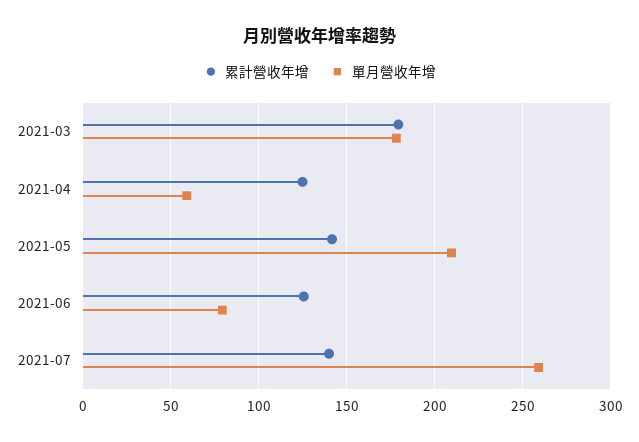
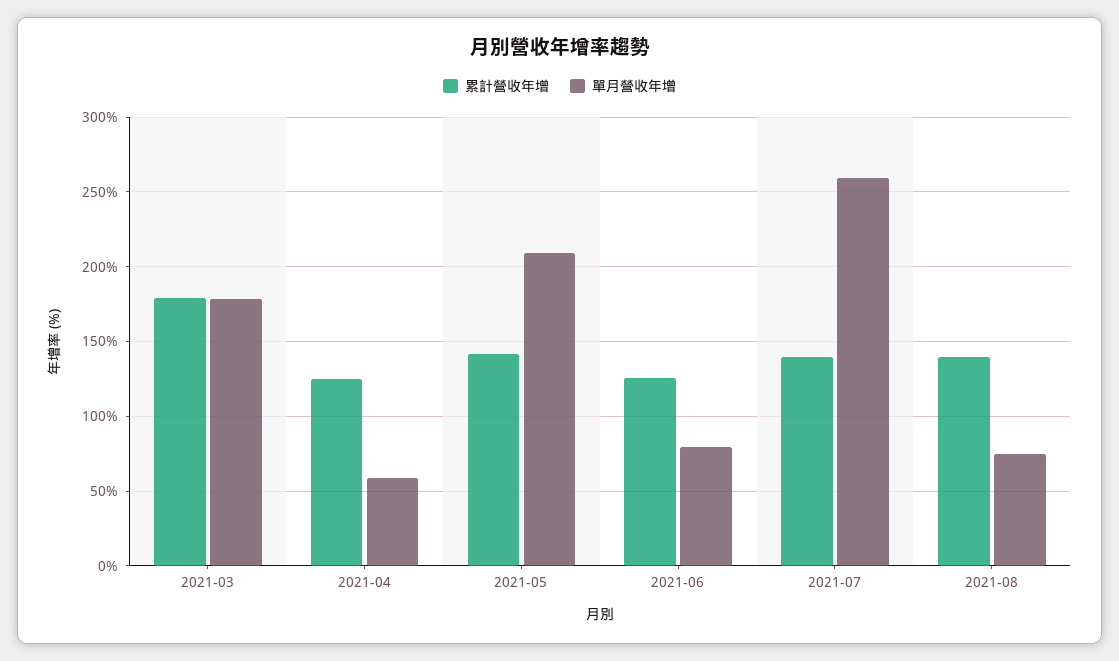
累計營收年增, 2021-08: none -> 140
單月營收年增, 2021-08: none -> 75

